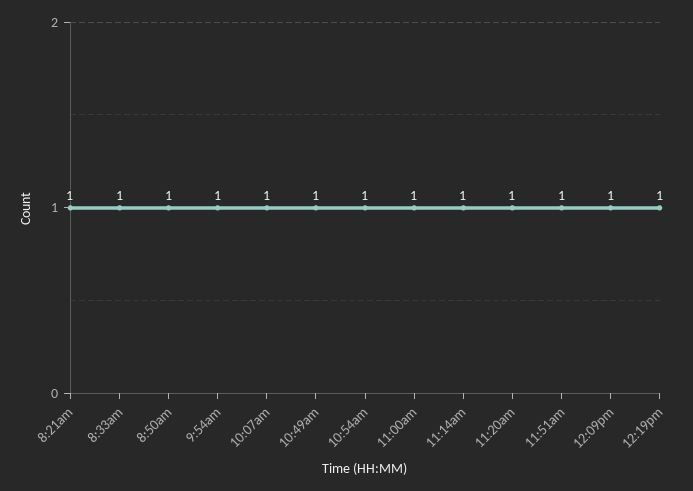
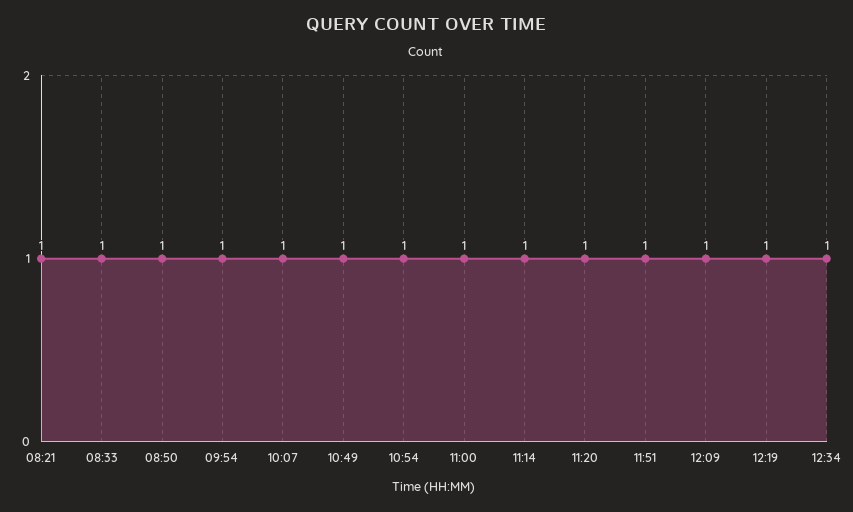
12:34: none -> 1

